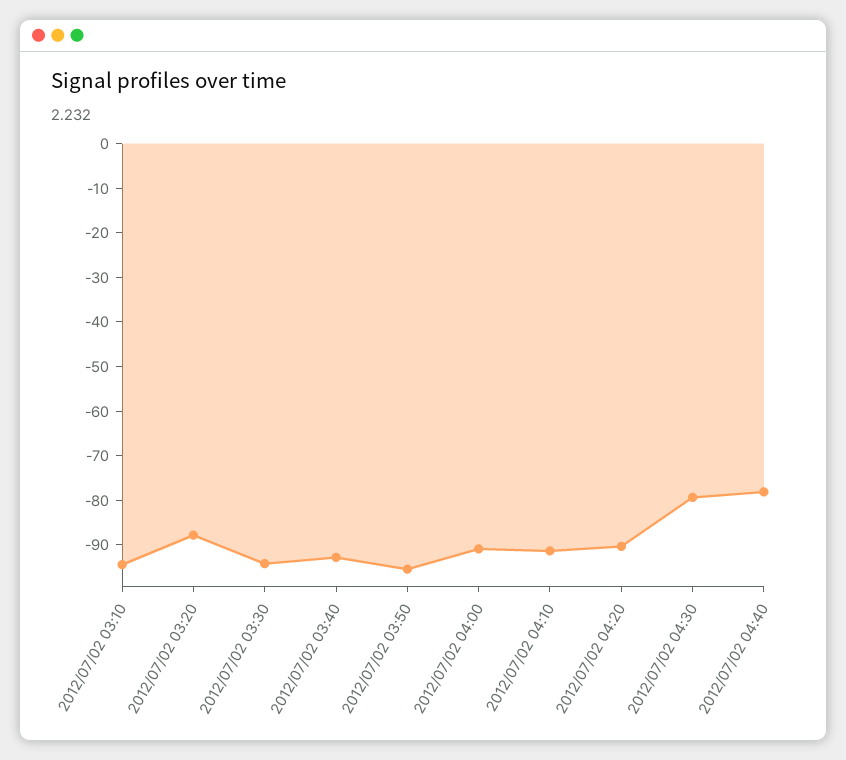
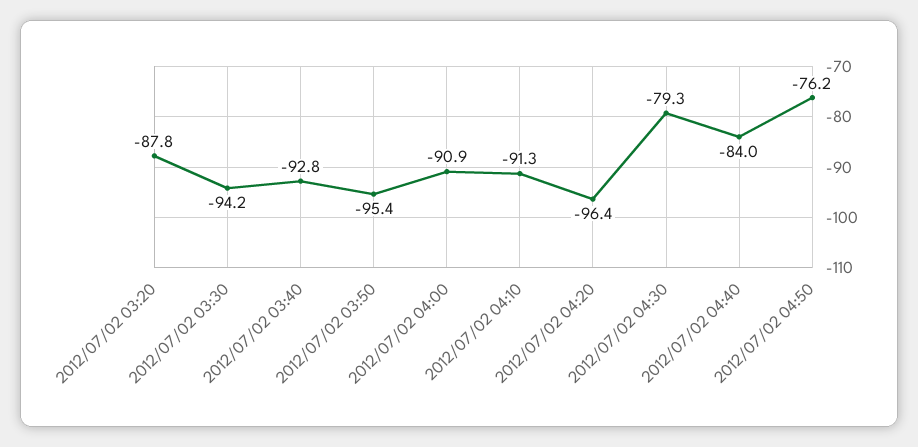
2012/07/02 03:10: -94 -> none
2012/07/02 04:20: -90 -> -96.4
2012/07/02 04:40: -78 -> -84
2012/07/02 04:50: none -> -76.2

